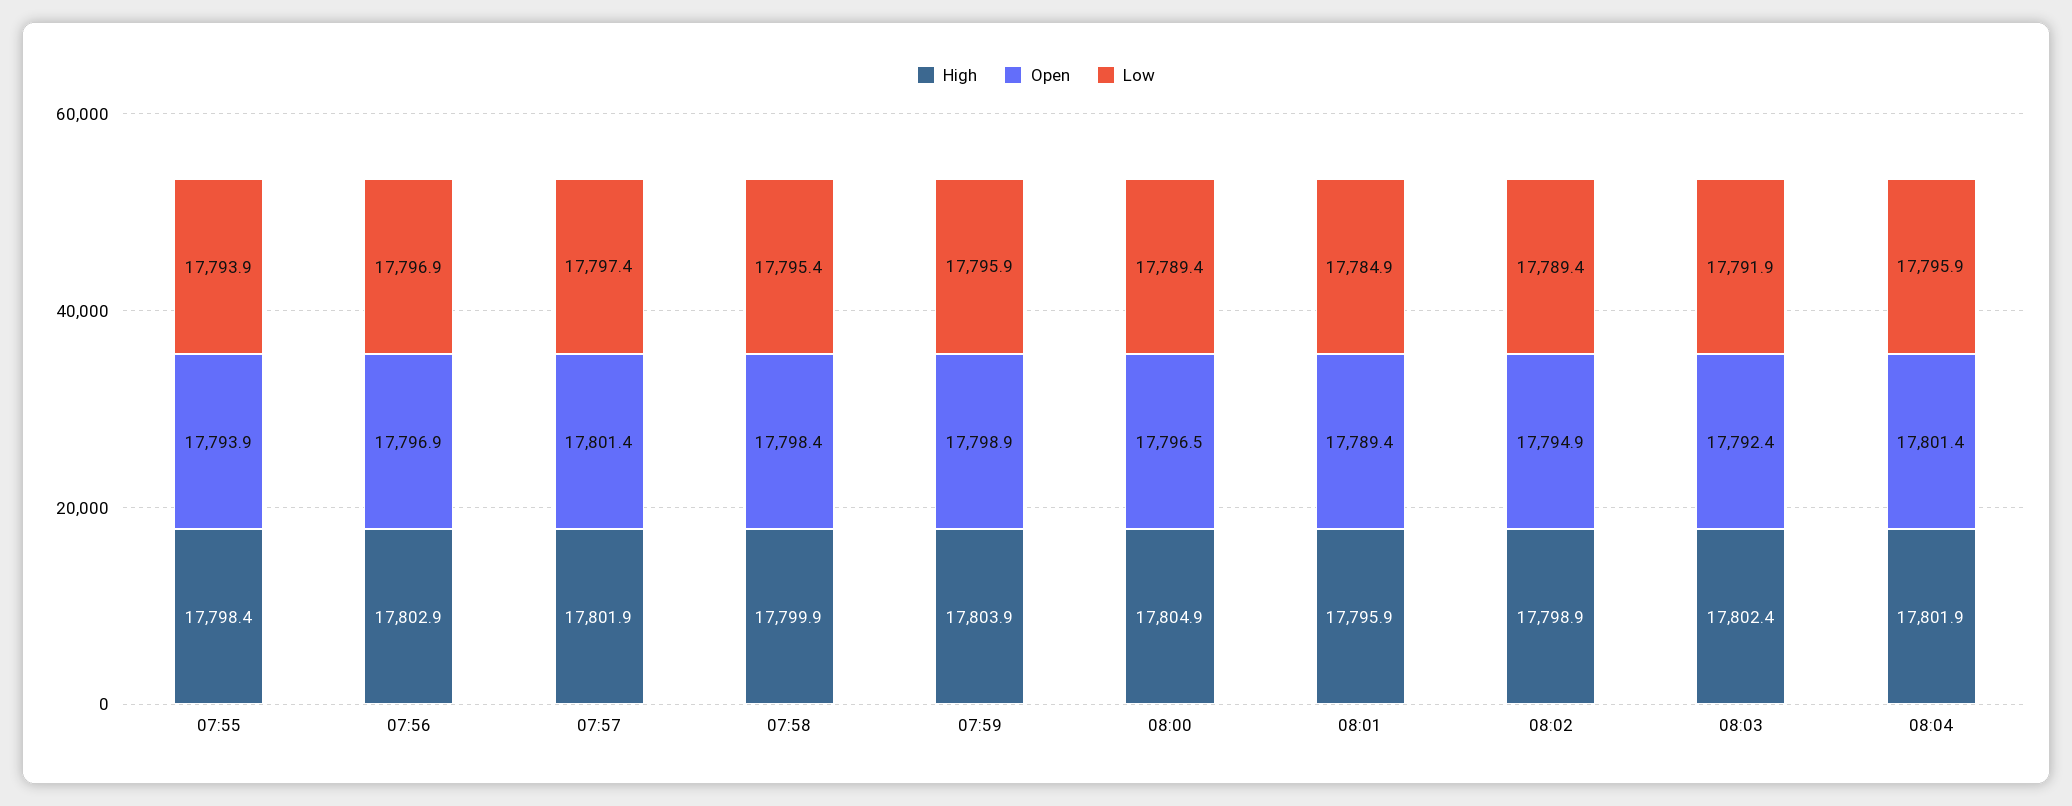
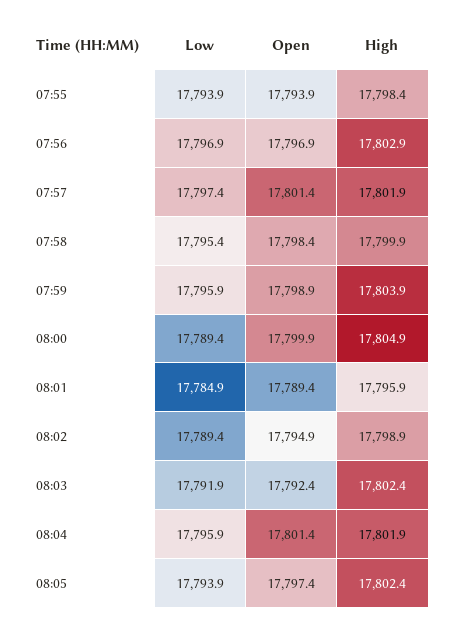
Open, 08:00: 17796.5 -> 17799.9
Low, 08:05: none -> 17793.9
Open, 08:05: none -> 17797.4
High, 08:05: none -> 17802.4

